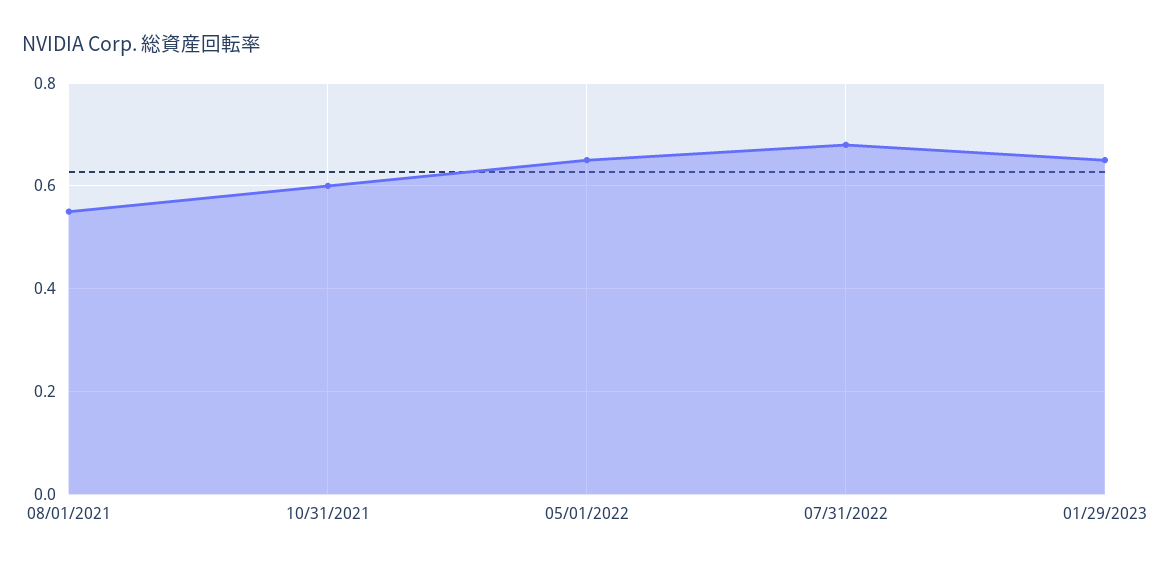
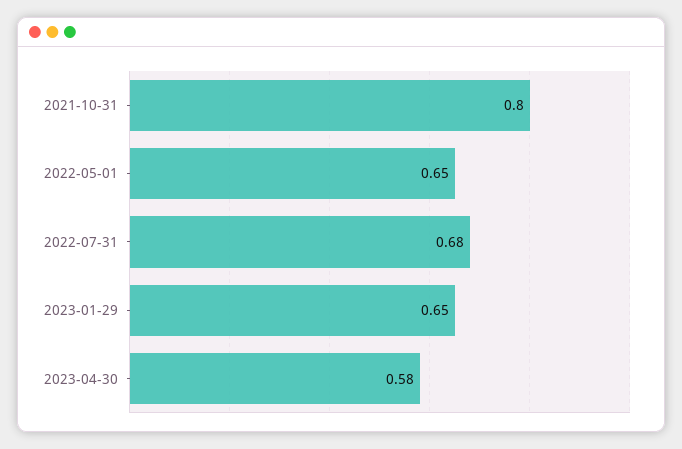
08/01/2021: 0.55 -> none
10/31/2021: 0.6 -> 0.8
2023-04-30: none -> 0.58

